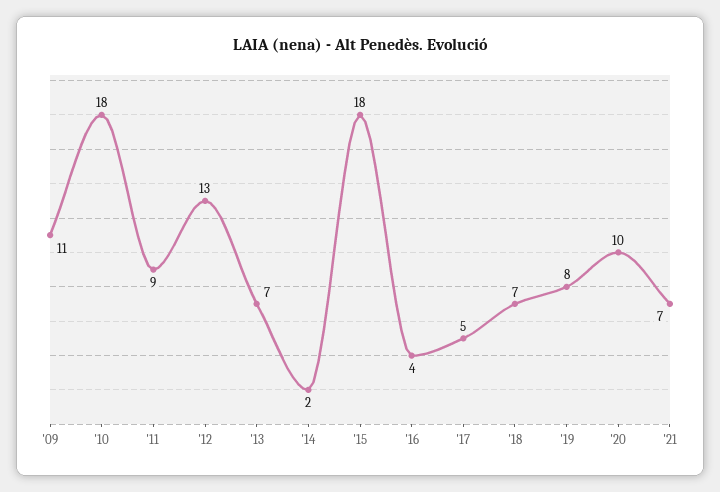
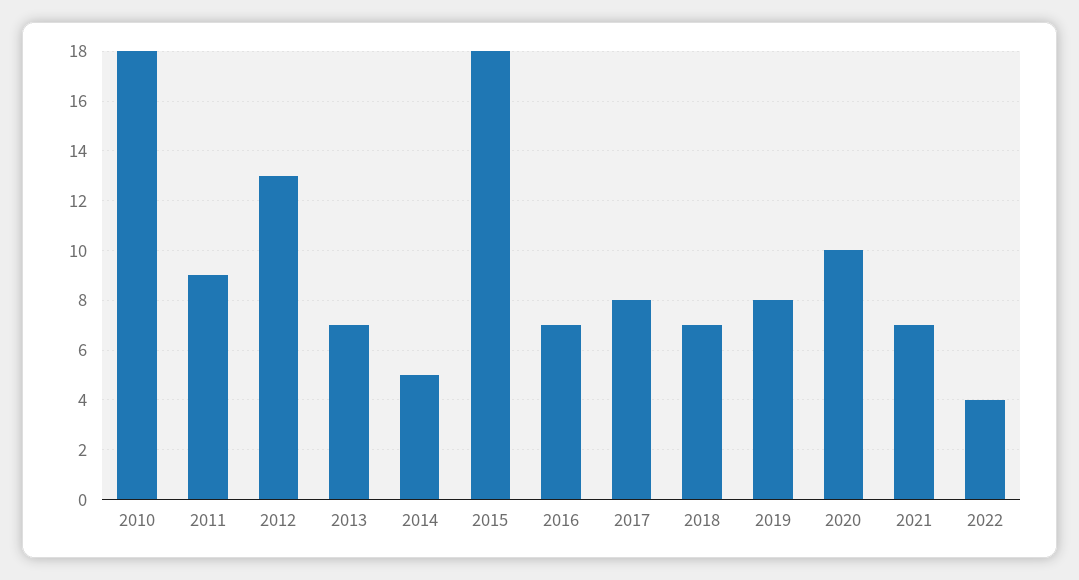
'09: 11 -> none
'14: 2 -> 5
'16: 4 -> 7
'17: 5 -> 8
2022: none -> 4

